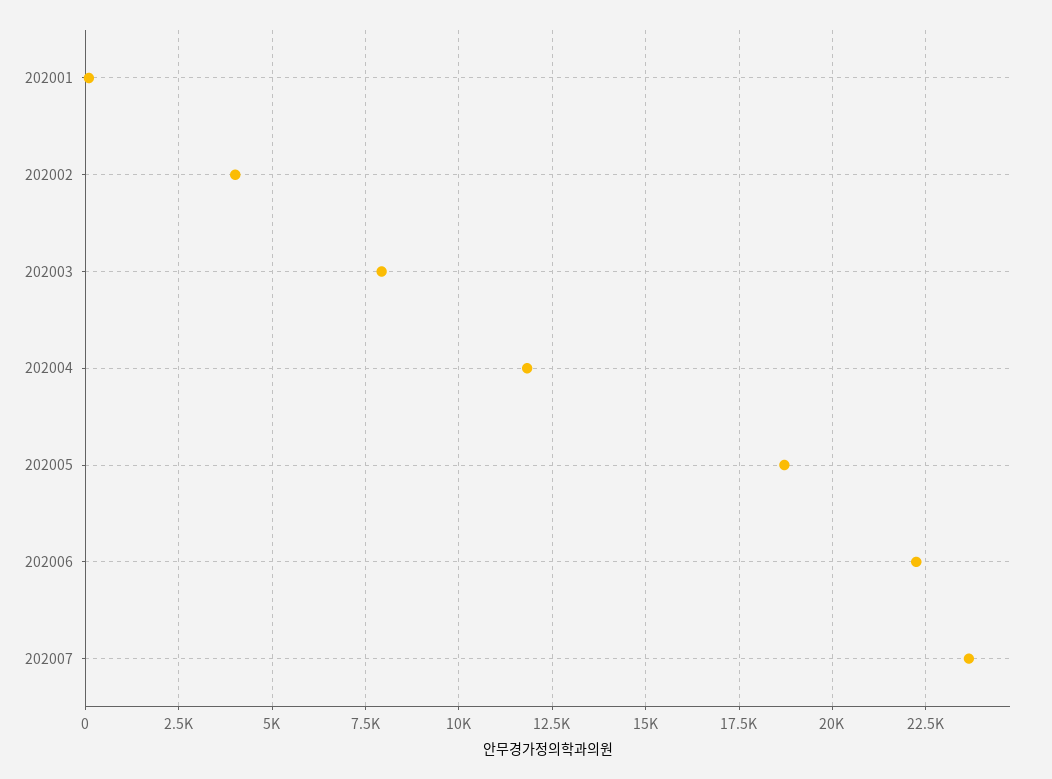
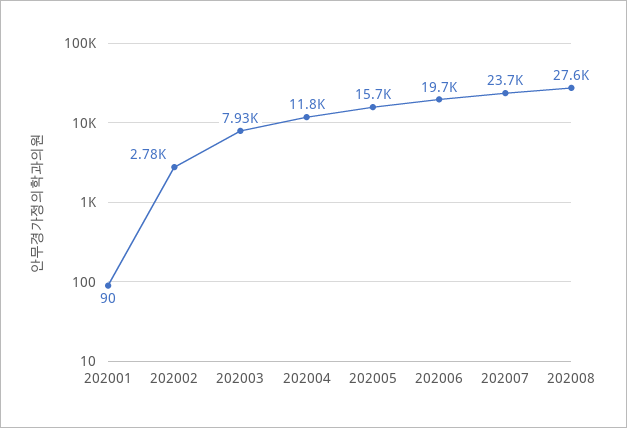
202002: 4000 -> 2780
202005: 18750 -> 15700
202006: 22250 -> 19700
202008: none -> 27600

